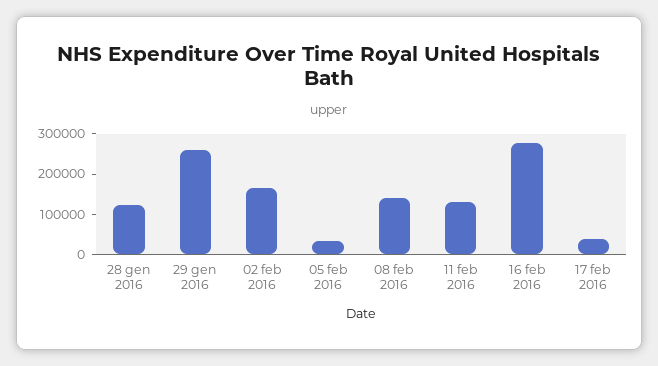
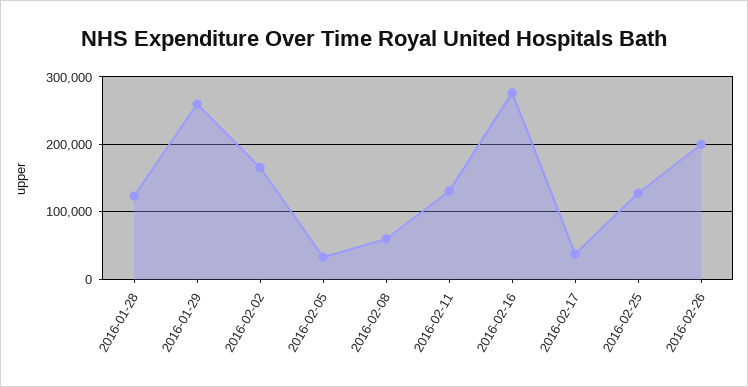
08 feb 2016: 140000 -> 60000
2016-02-25: none -> 130000
2016-02-26: none -> 200000

